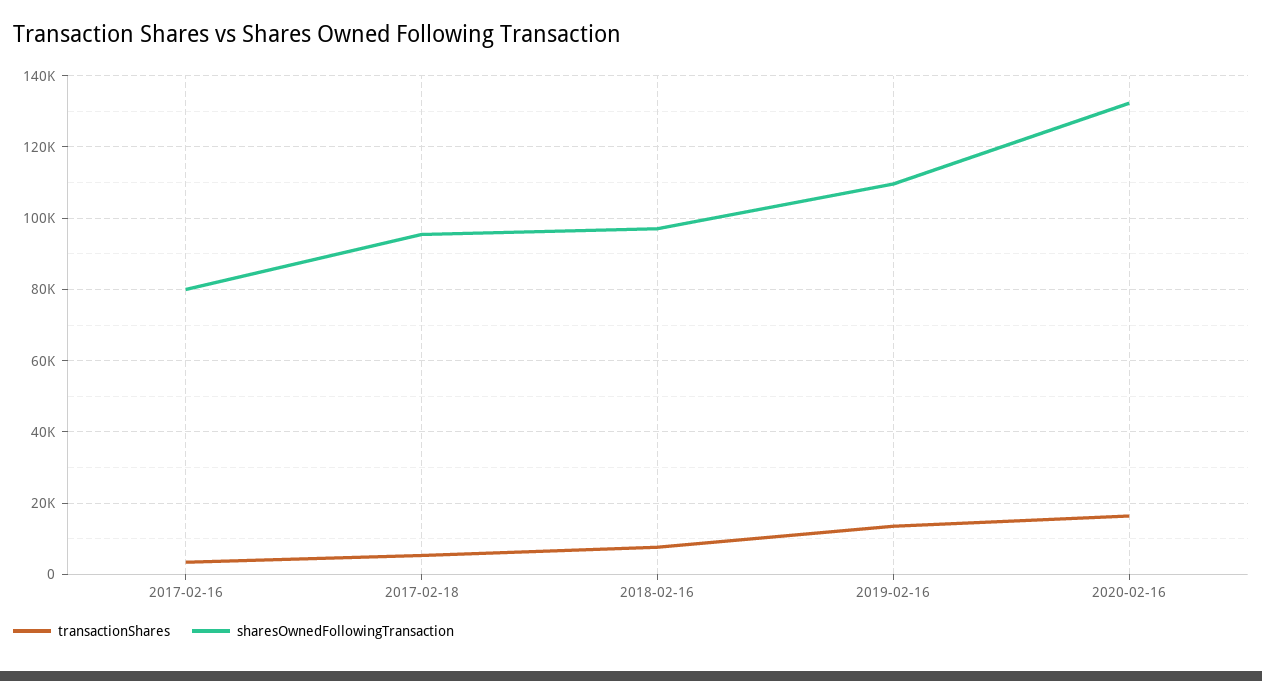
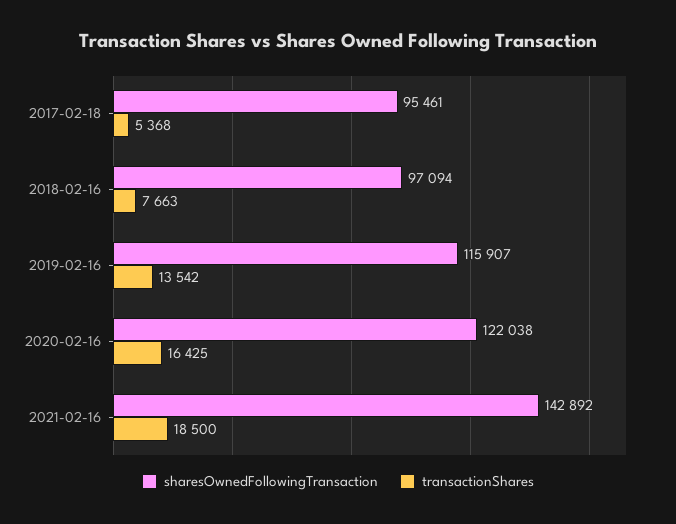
transactionShares, 2017-02-16: 4000 -> none
sharesOwnedFollowingTransaction, 2017-02-16: 80000 -> none
sharesOwnedFollowingTransaction, 2019-02-16: 110000 -> 115907
sharesOwnedFollowingTransaction, 2020-02-16: 132000 -> 122038
sharesOwnedFollowingTransaction, 2021-02-16: none -> 142892
transactionShares, 2021-02-16: none -> 18500

